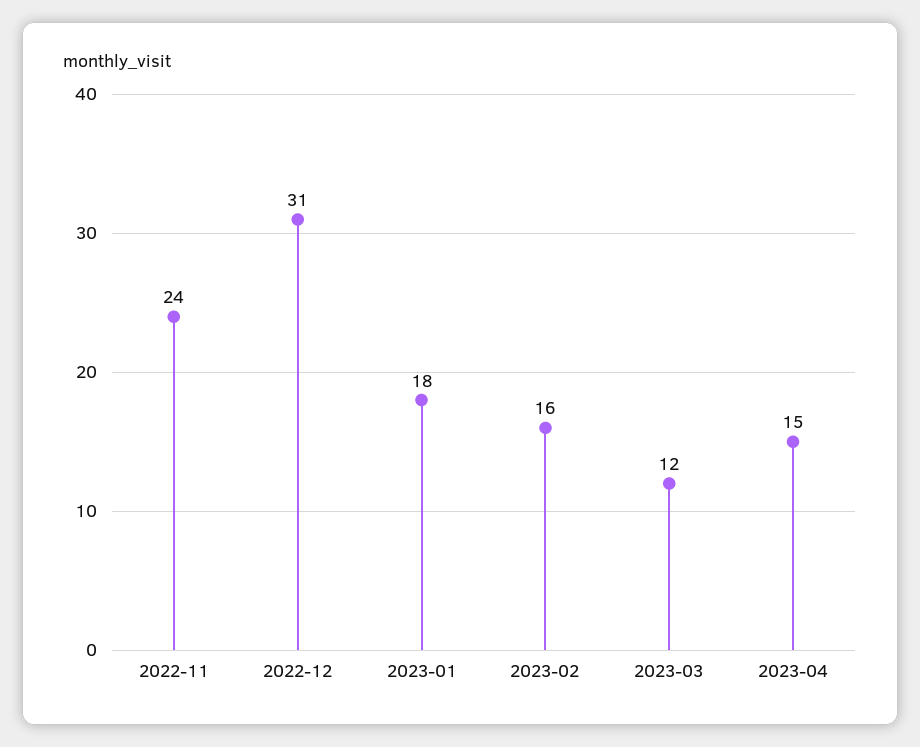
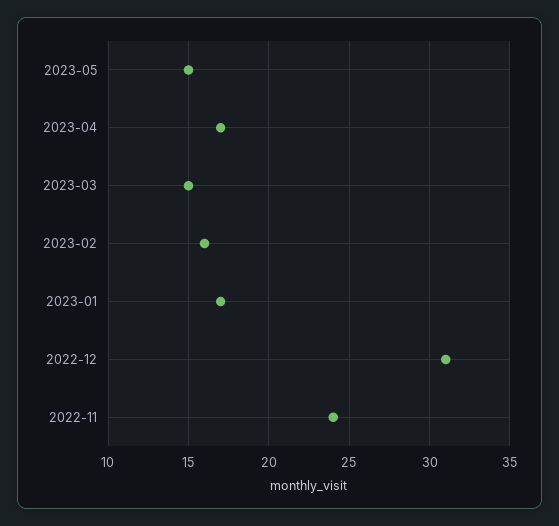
2023-01: 18 -> 17
2023-03: 12 -> 15
2023-04: 15 -> 17
2023-05: none -> 15

